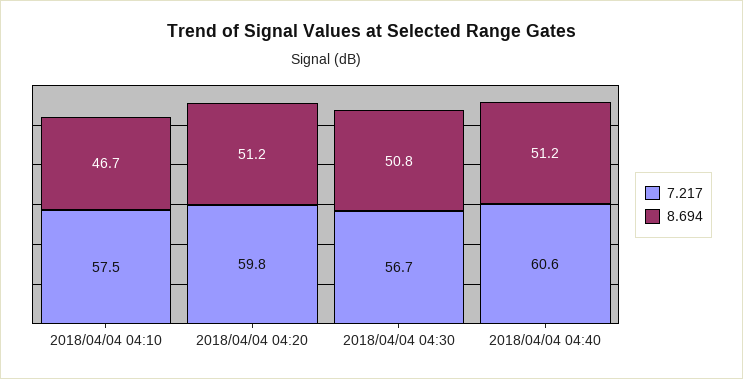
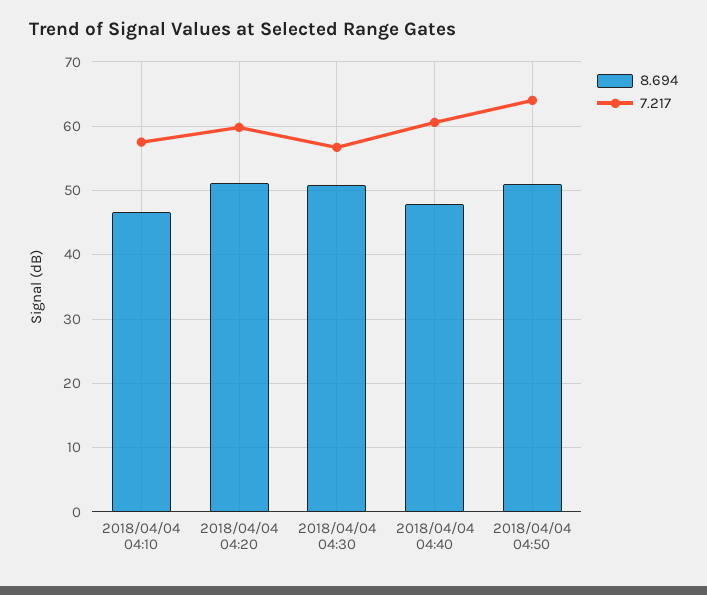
8.694, 2018/04/04 04:40: 51.2 -> 48
8.694, 2018/04/04 04:50: none -> 51
7.217, 2018/04/04 04:50: none -> 64

